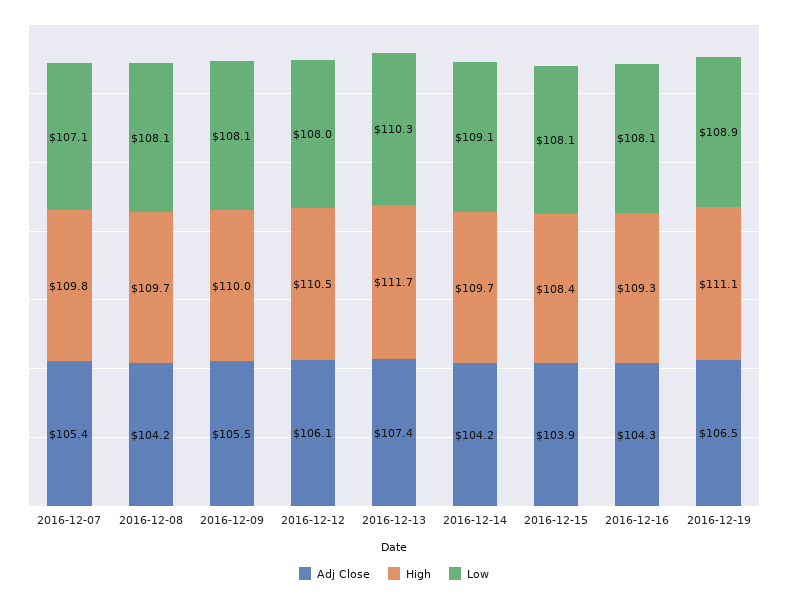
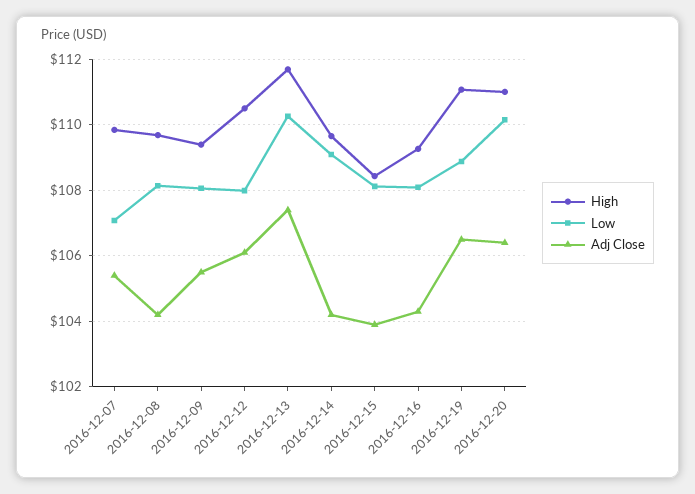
High, 2016-12-09: 110 -> 109.4
High, 2016-12-20: none -> 111
Low, 2016-12-20: none -> 110.2
Adj Close, 2016-12-20: none -> 106.4

